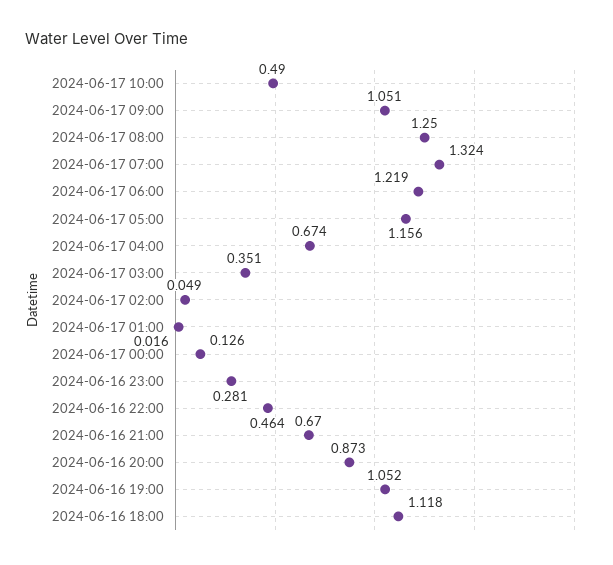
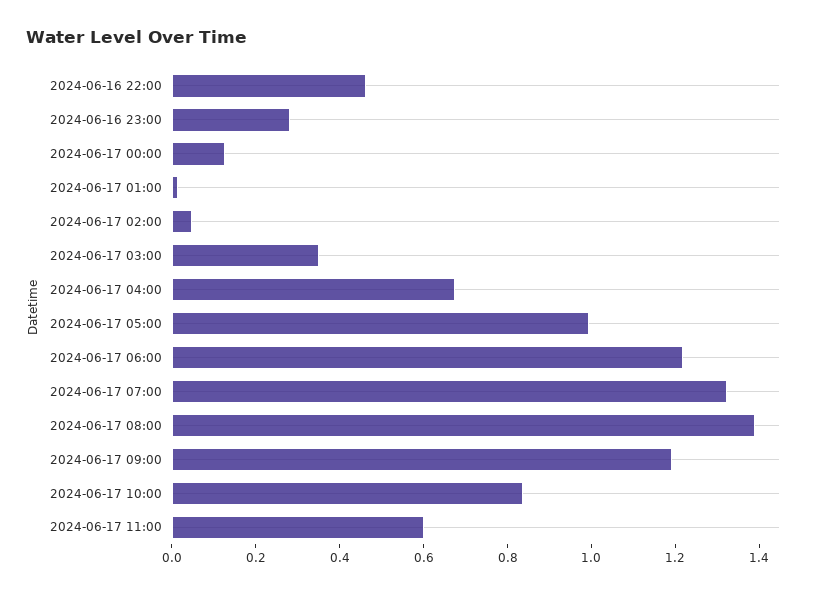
2024-06-17 10:00: 0.49 -> 0.85
2024-06-17 09:00: 1.051 -> 1.2
2024-06-17 08:00: 1.25 -> 1.4
2024-06-17 05:00: 1.156 -> 1
2024-06-16 21:00: 0.67 -> none
2024-06-16 20:00: 0.873 -> none
2024-06-16 19:00: 1.052 -> none
2024-06-16 18:00: 1.118 -> none
2024-06-17 11:00: none -> 0.6

